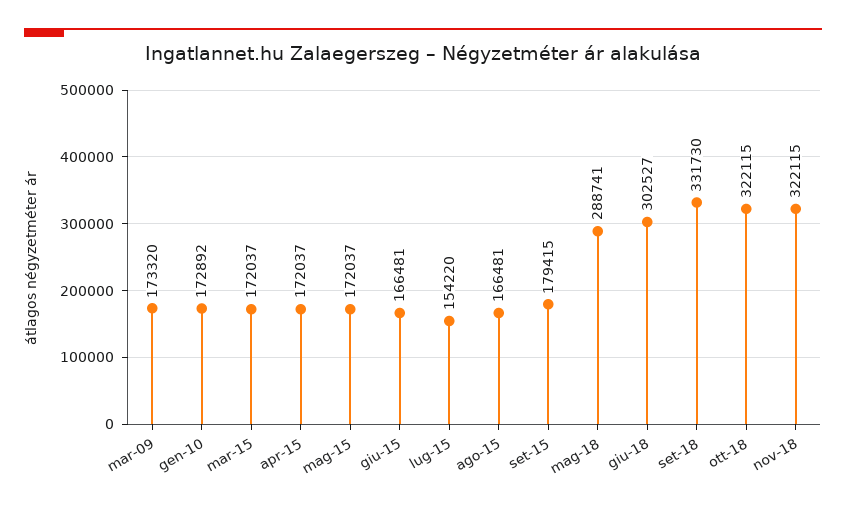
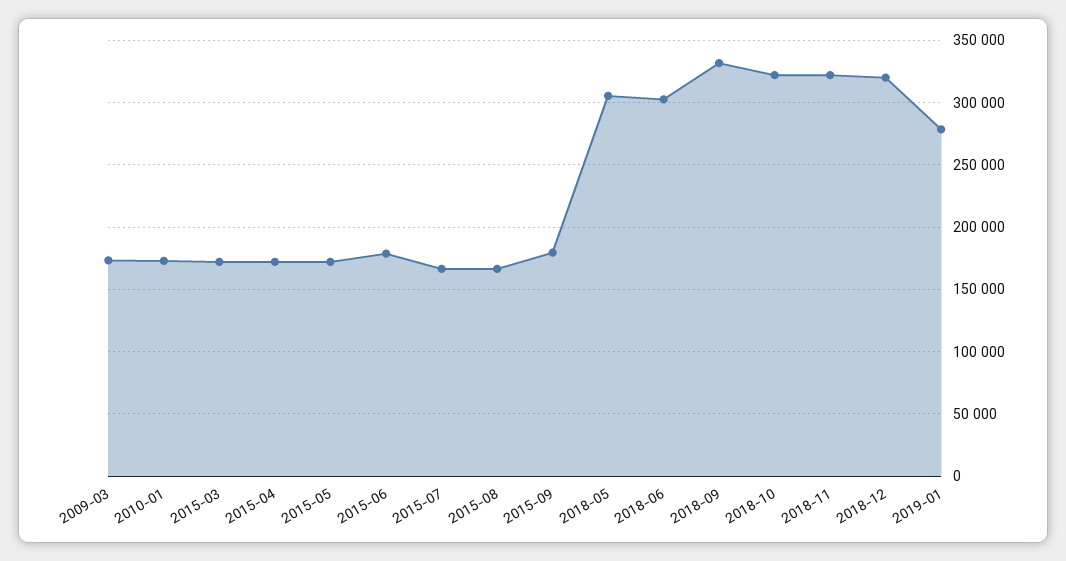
giu-15: 166481 -> 180000
lug-15: 154220 -> 165000
mag-18: 288741 -> 305000
2018-12: none -> 320000
2019-01: none -> 280000

